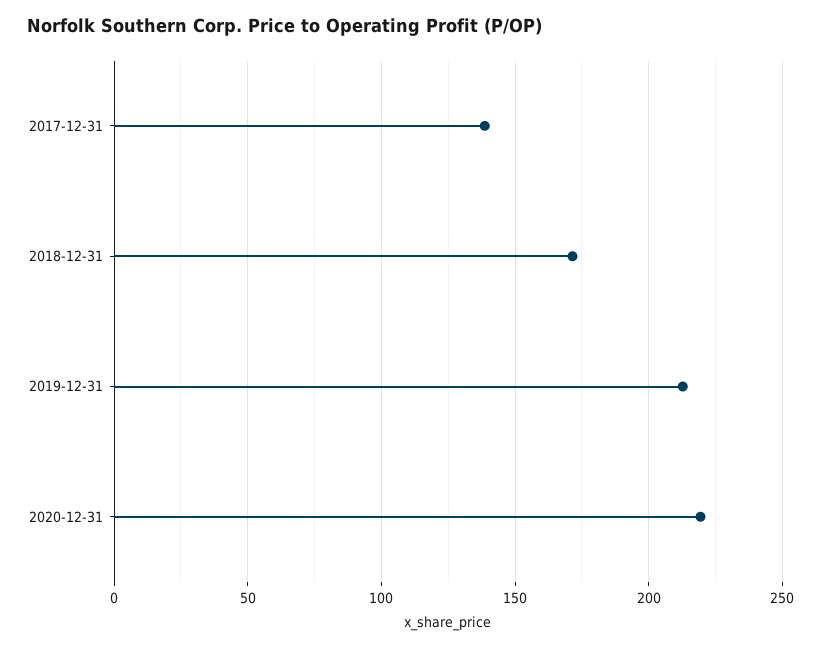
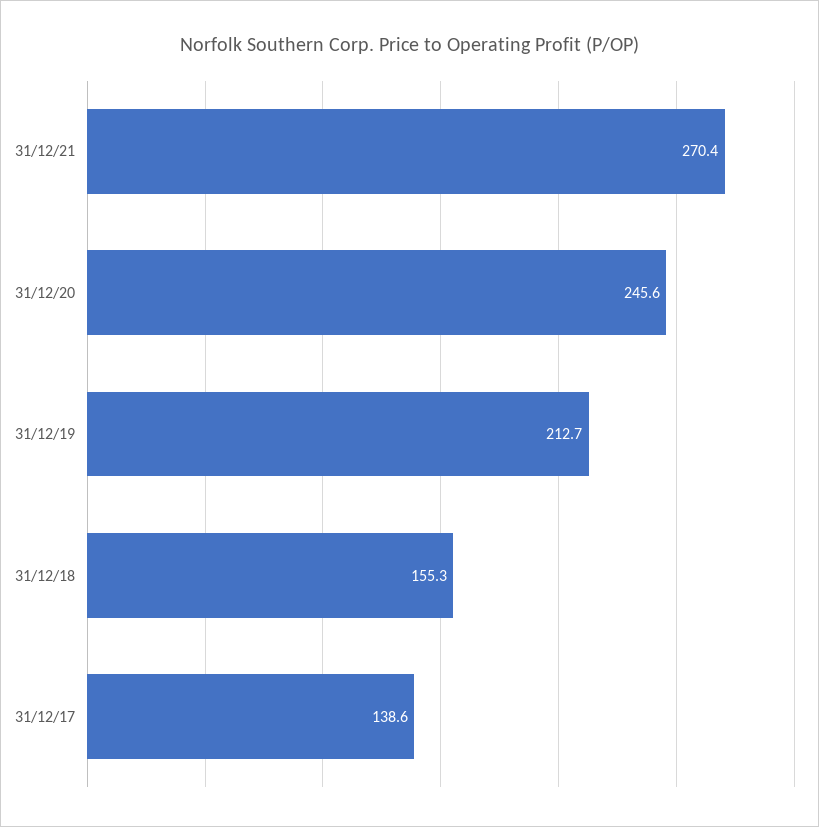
2018-12-31: 170 -> 155.3
2020-12-31: 220 -> 245.6
31/12/21: none -> 270.4

